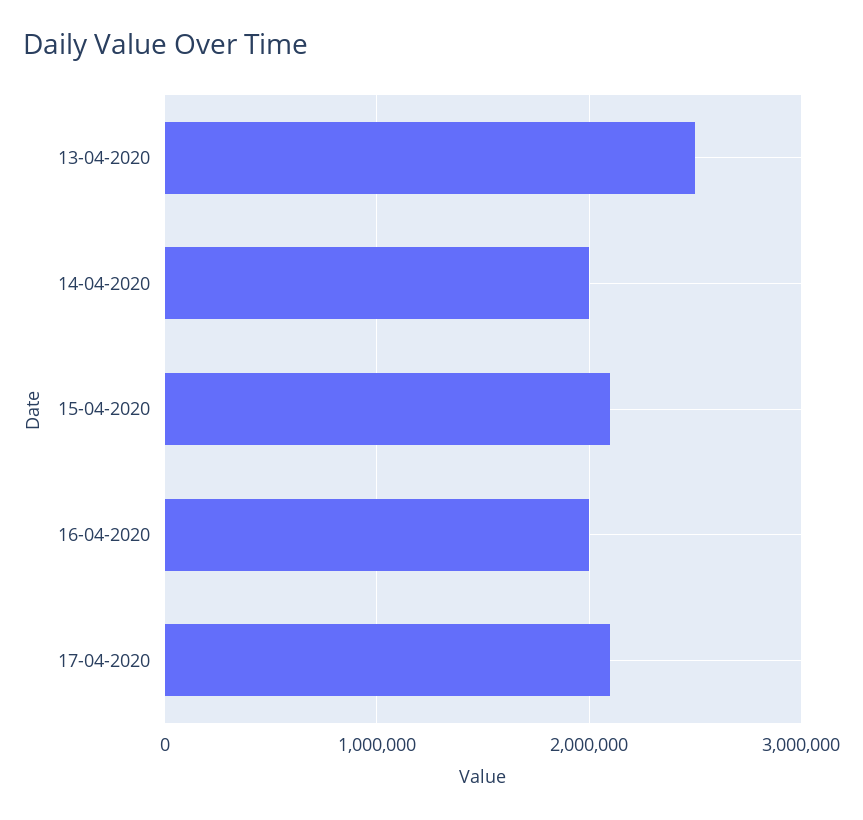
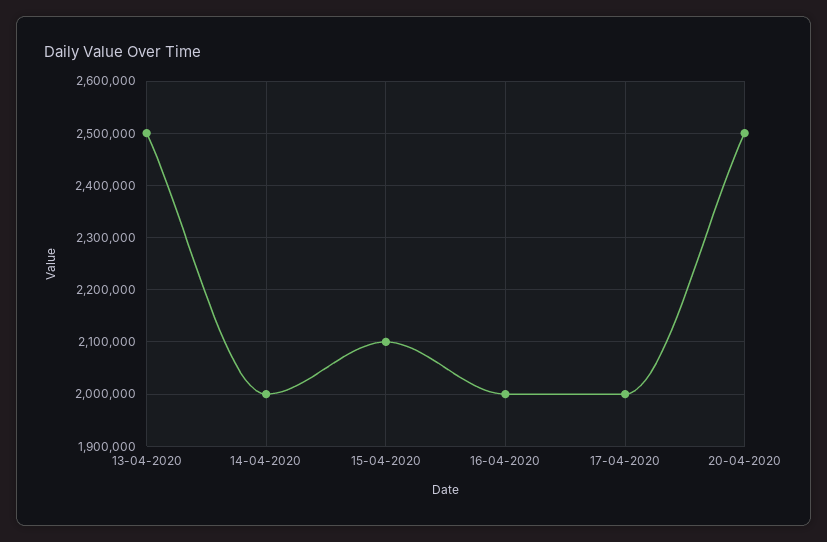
17-04-2020: 2100000 -> 2000000
20-04-2020: none -> 2500000

